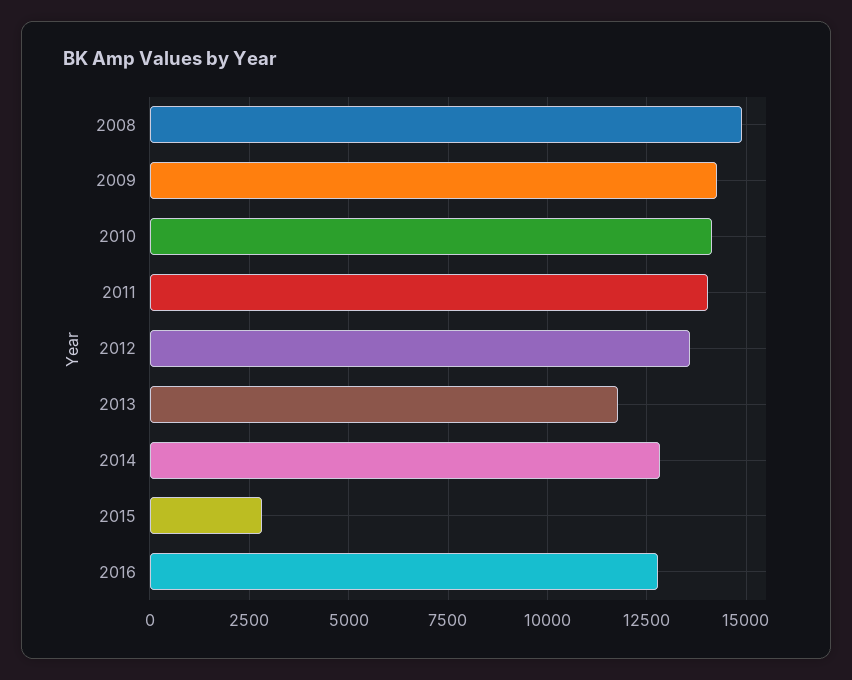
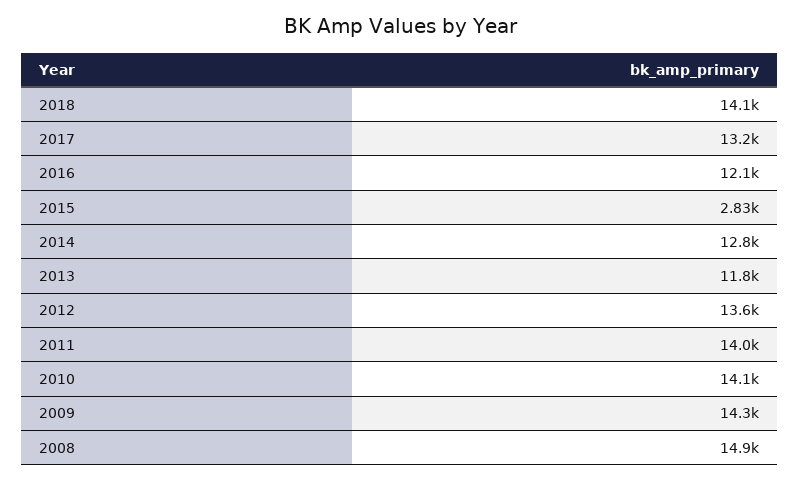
2016: 12750 -> 12100
2018: none -> 14100
2017: none -> 13200

